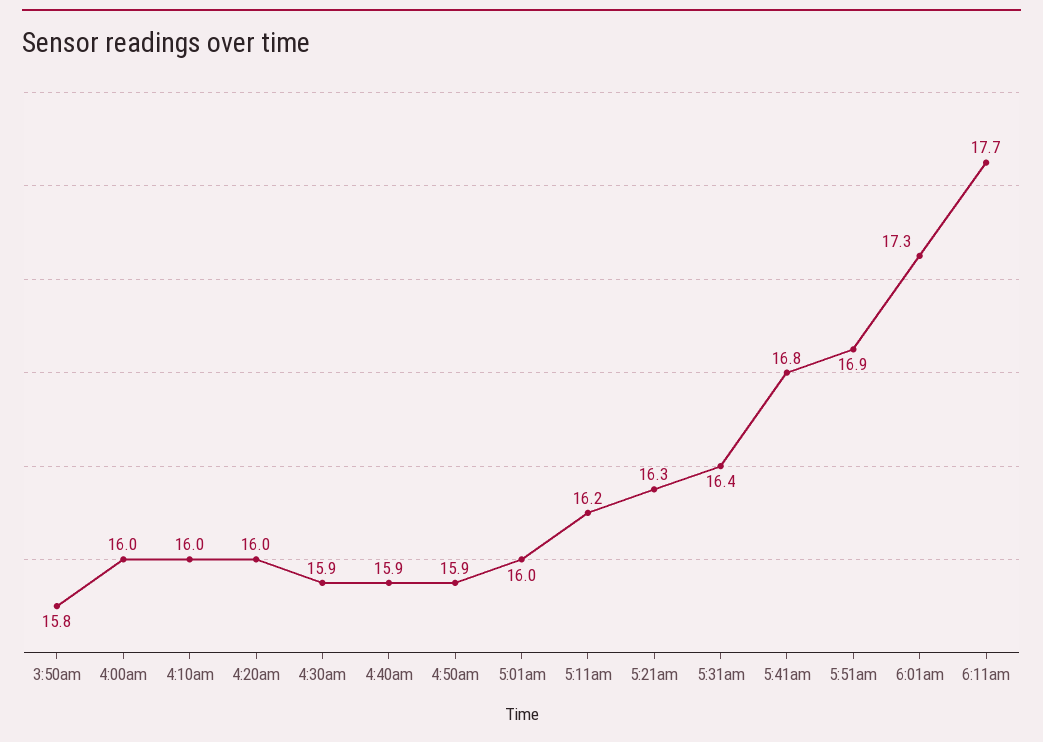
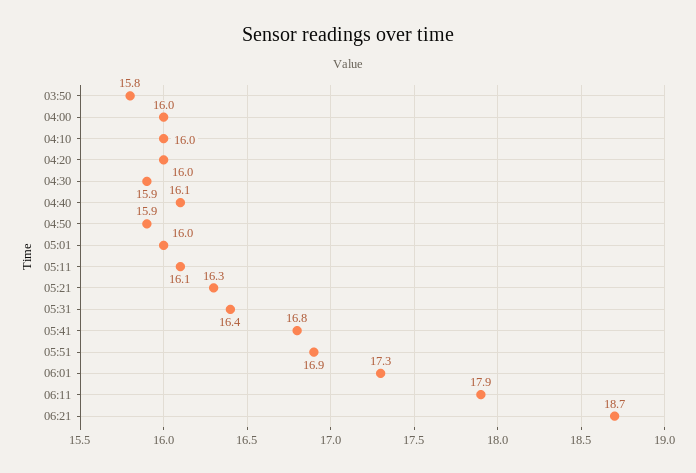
4:40am: 15.9 -> 16.1
5:11am: 16.2 -> 16.1
6:11am: 17.7 -> 17.9
06:21: none -> 18.7

